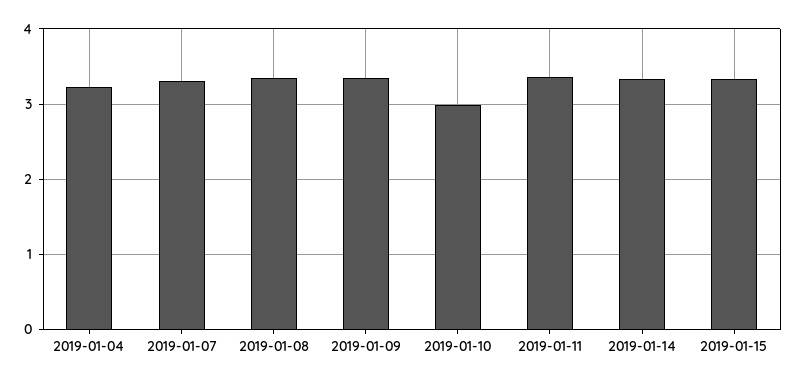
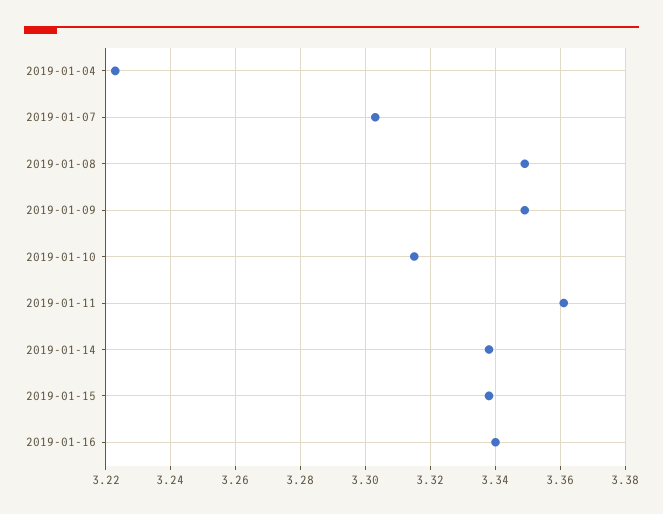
2019-01-10: 3 -> 3.315
2019-01-16: none -> 3.34

